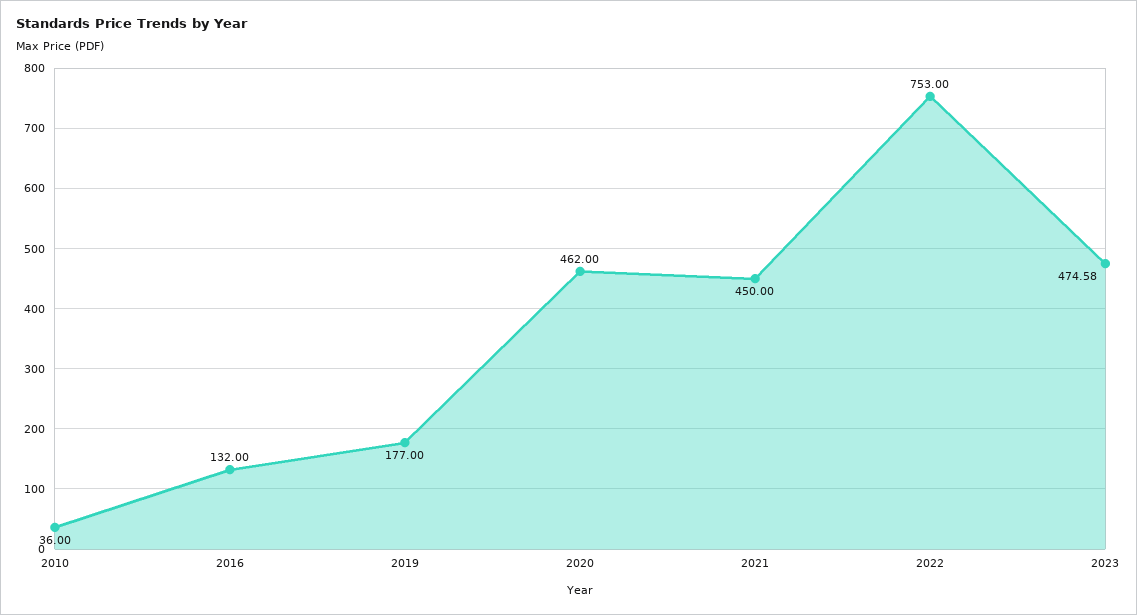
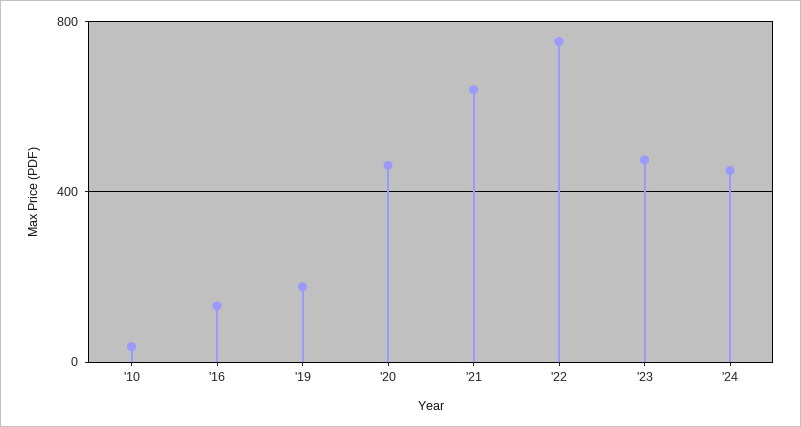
2021: 450 -> 650
'24: none -> 450

